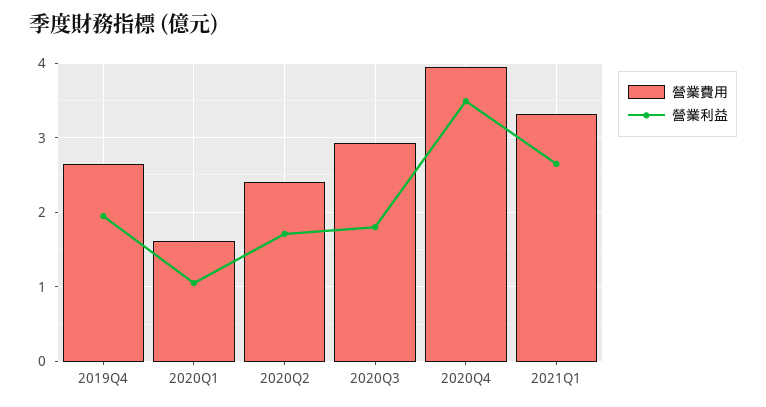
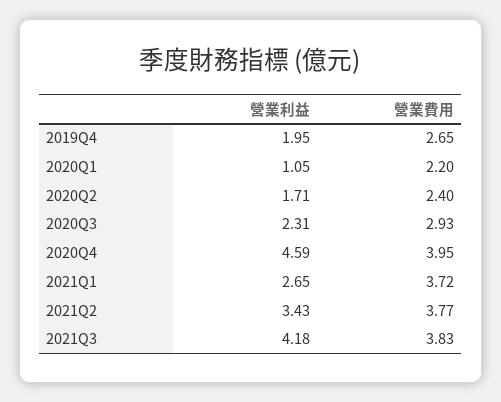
營業費用, 2020Q1: 1.6 -> 2.2
營業利益, 2020Q3: 1.8 -> 2.31
營業利益, 2020Q4: 3.5 -> 4.59
營業費用, 2021Q1: 3.3 -> 3.72
營業利益, 2021Q2: none -> 3.43
營業費用, 2021Q2: none -> 3.77
營業利益, 2021Q3: none -> 4.18
營業費用, 2021Q3: none -> 3.83

